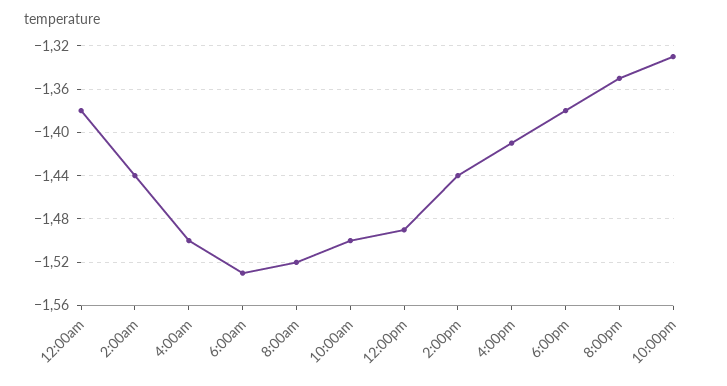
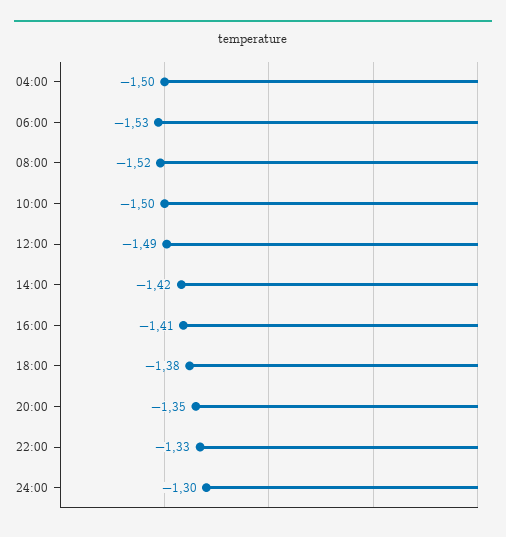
12:00am: -1.38 -> none
2:00am: -1.44 -> none
2:00pm: -1.44 -> -1.42
24:00: none -> -1.3

